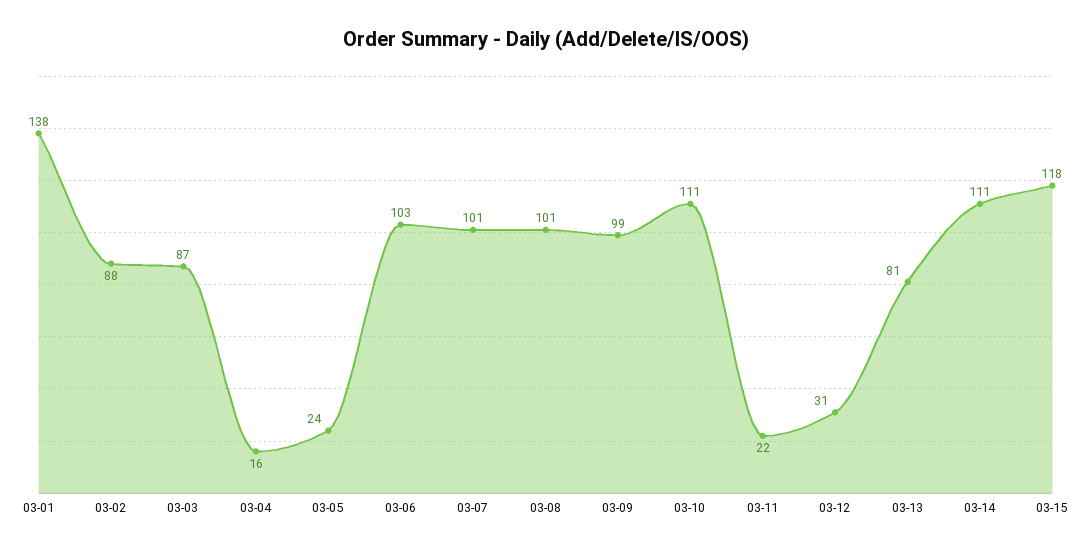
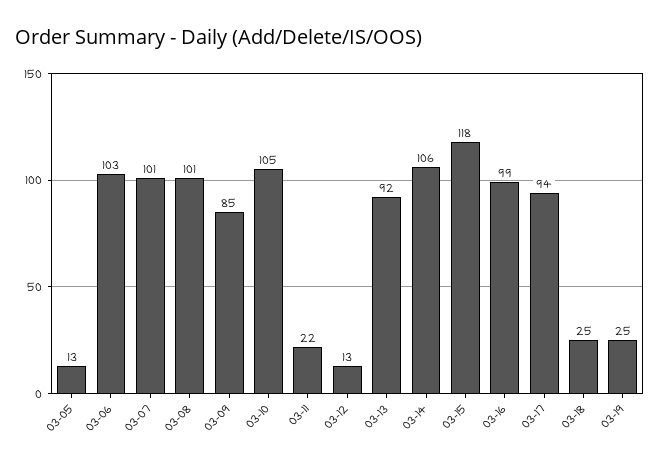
03-01: 138 -> none
03-02: 88 -> none
03-03: 87 -> none
03-04: 16 -> none
03-05: 24 -> 13
03-09: 99 -> 85
03-10: 111 -> 105
03-12: 31 -> 13
03-13: 81 -> 92
03-14: 111 -> 106
03-16: none -> 99
03-17: none -> 94
03-18: none -> 25
03-19: none -> 25

